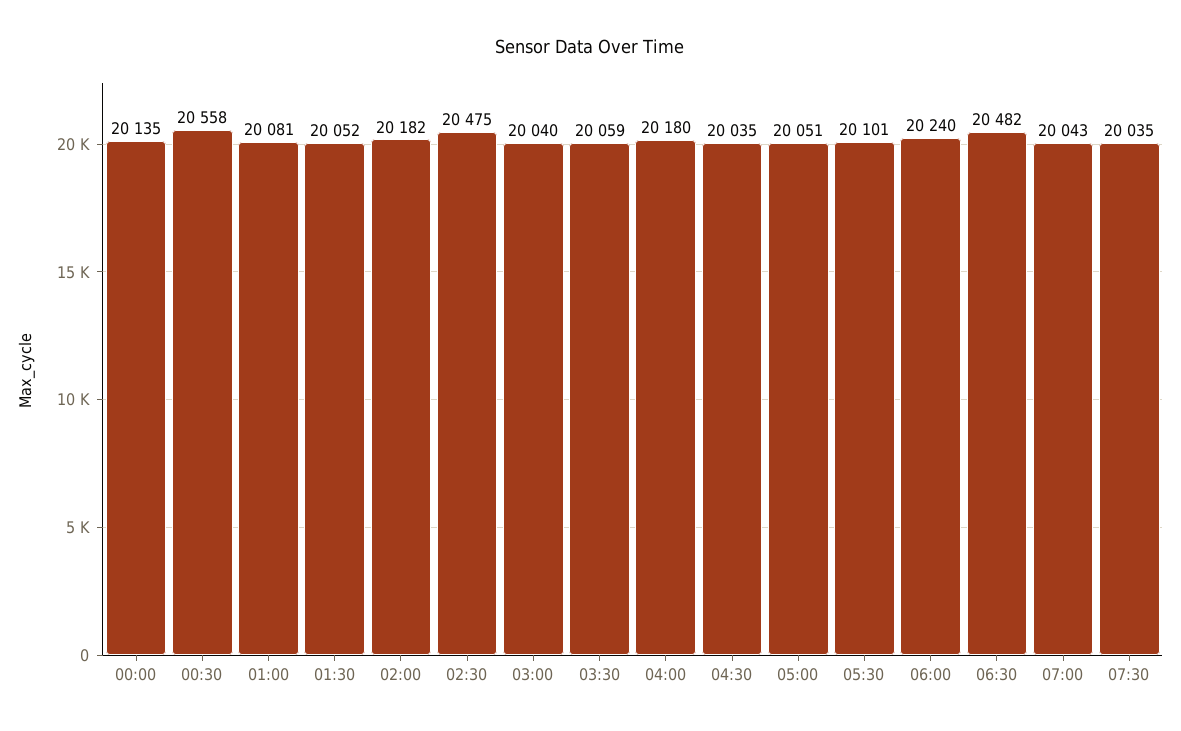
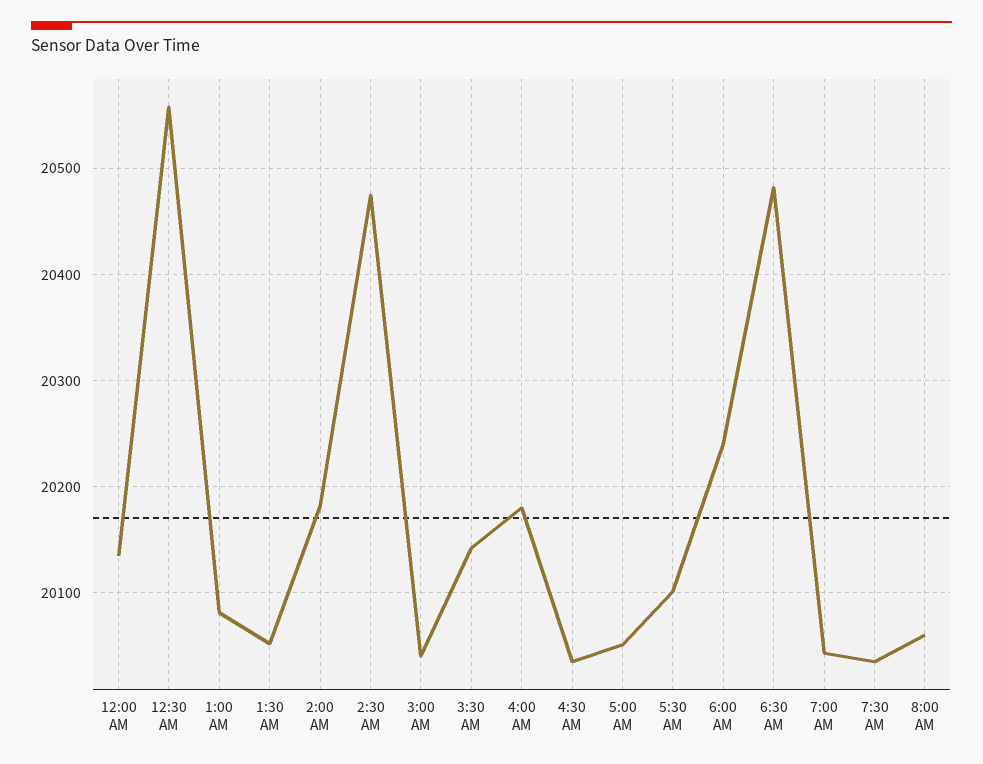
03:30: 20059 -> 20140
8:00 AM: none -> 20060

